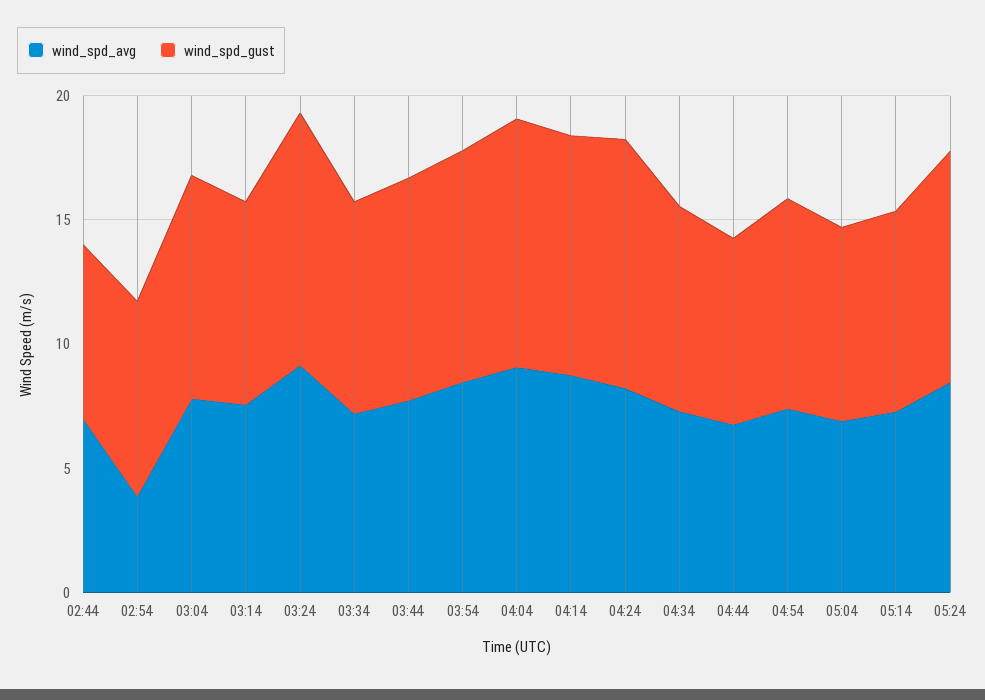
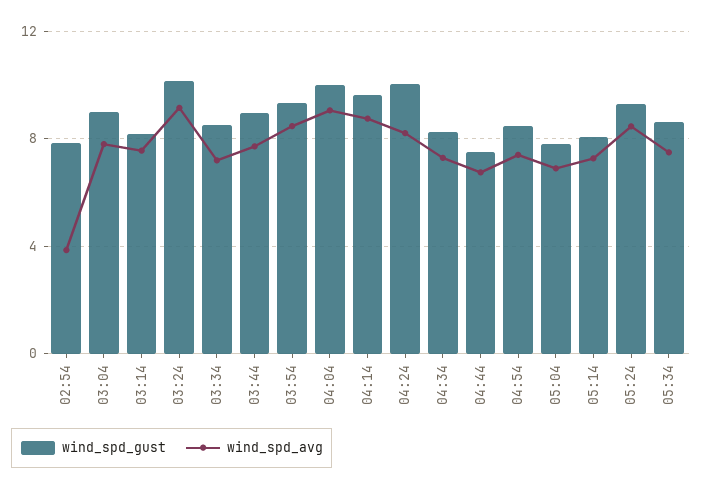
wind_spd_avg, 02:44: 7 -> none
wind_spd_gust, 02:44: 7 -> none
wind_spd_gust, 05:34: none -> 8.5
wind_spd_avg, 05:34: none -> 7.5

